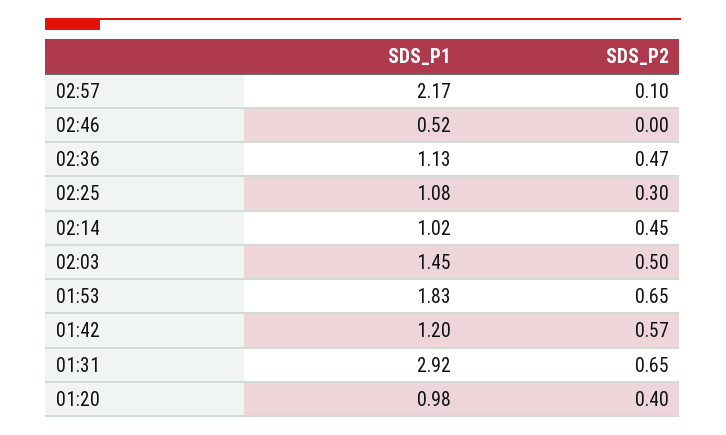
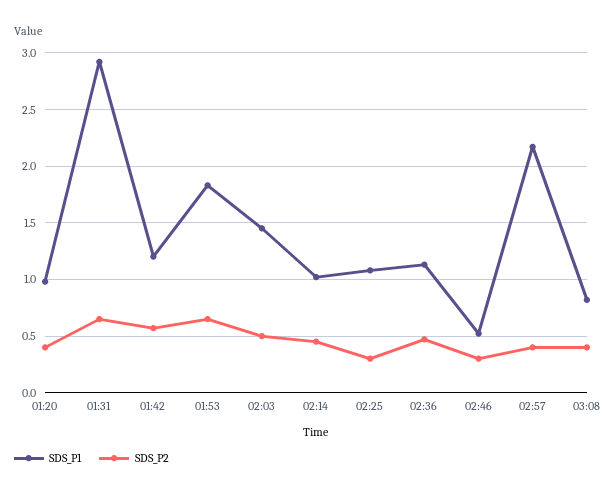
SDS_P2, 02:57: 0.1 -> 0.4
SDS_P2, 02:46: 0 -> 0.3
SDS_P1, 03:08: none -> 0.8
SDS_P2, 03:08: none -> 0.4

